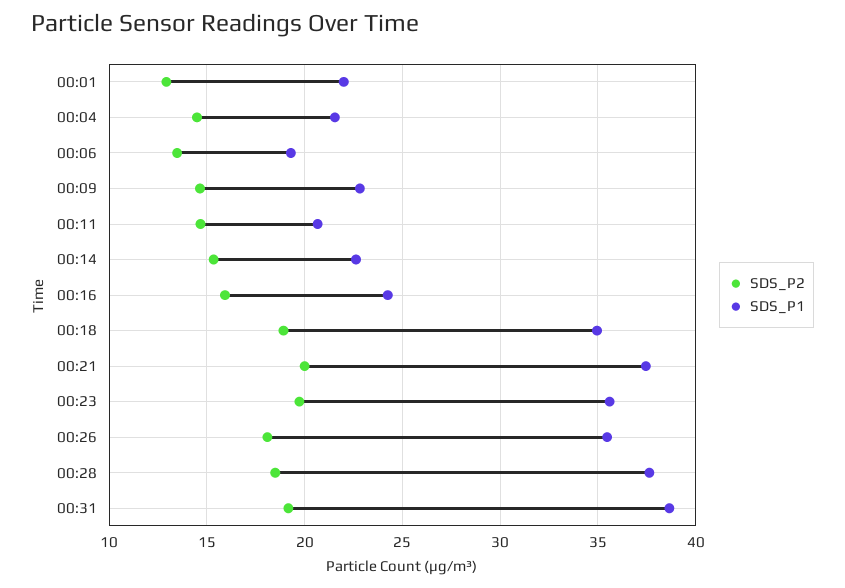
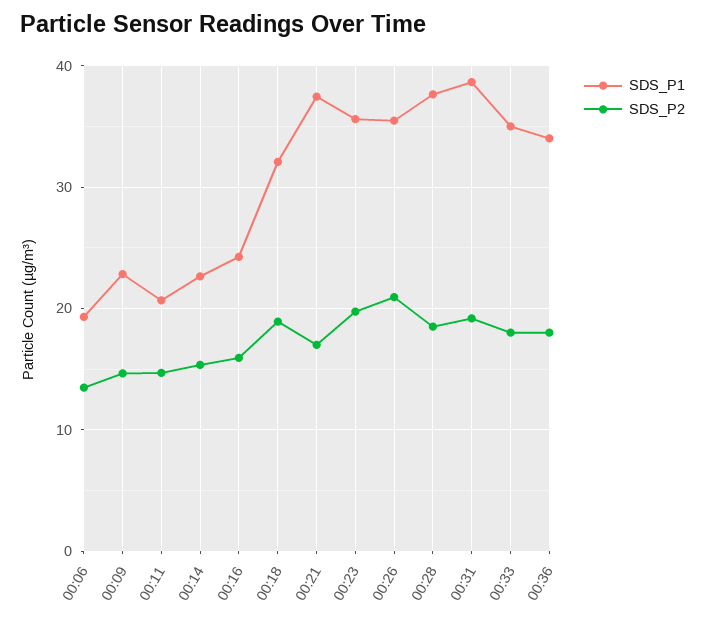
SDS_P2, 00:01: 13 -> none
SDS_P1, 00:01: 22 -> none
SDS_P2, 00:04: 14.5 -> none
SDS_P1, 00:04: 21.5 -> none
SDS_P1, 00:18: 35 -> 32
SDS_P2, 00:21: 20 -> 17
SDS_P2, 00:26: 18 -> 21
SDS_P1, 00:33: none -> 35
SDS_P2, 00:33: none -> 18
SDS_P1, 00:36: none -> 34
SDS_P2, 00:36: none -> 18

